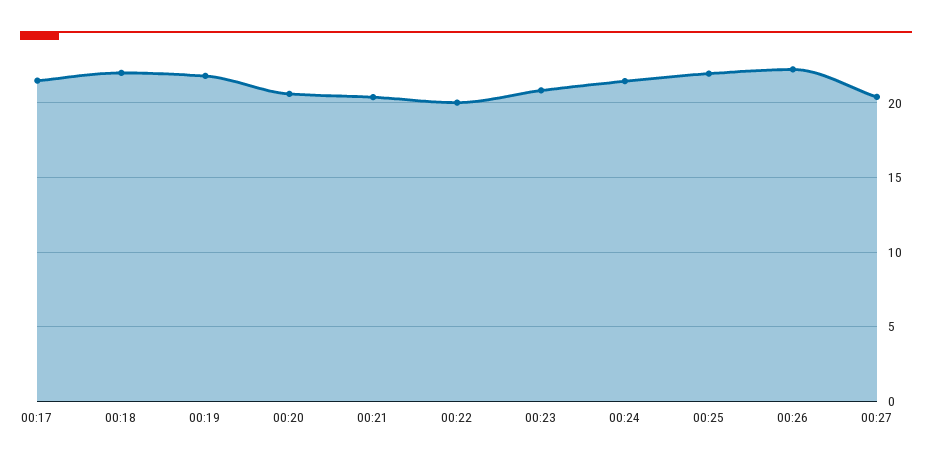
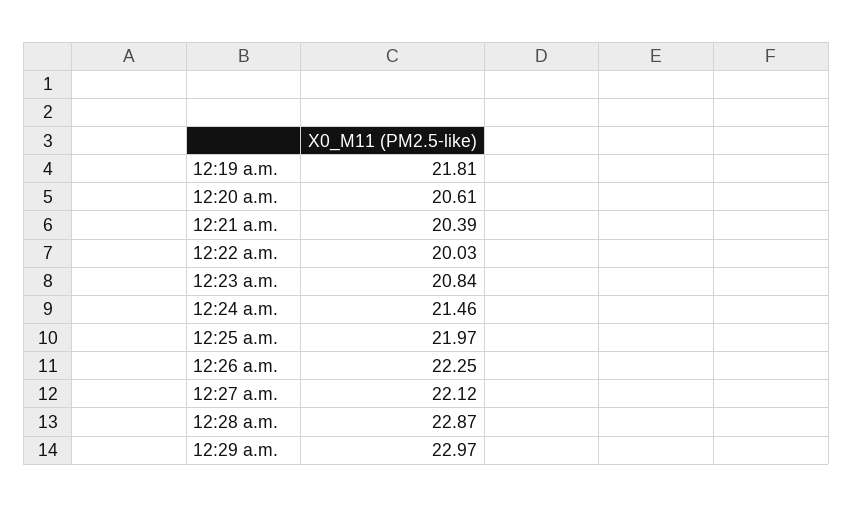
00:17: 21.5 -> none
00:18: 22 -> none
00:27: 20.5 -> 22.12
12:28 a.m.: none -> 22.87
12:29 a.m.: none -> 22.97

